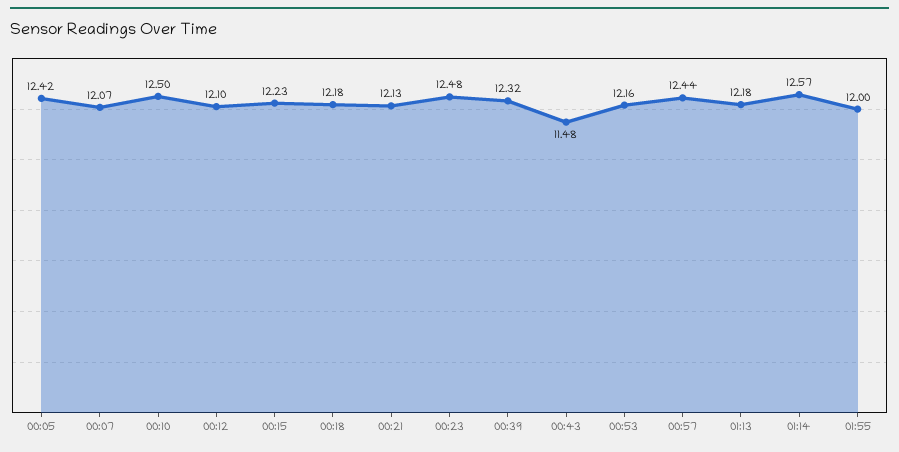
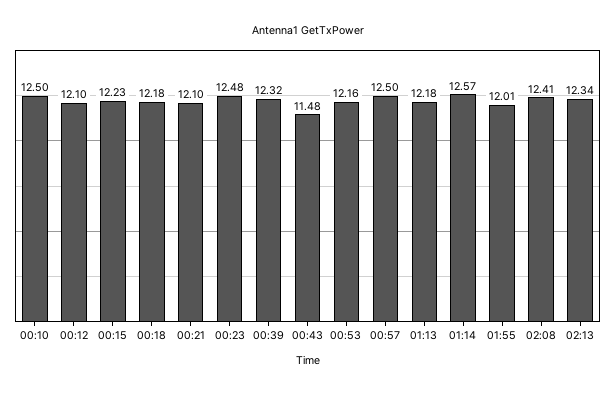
00:05: 12.42 -> none
00:07: 12.07 -> none
00:21: 12.13 -> 12.1
00:57: 12.44 -> 12.5
01:55: 12 -> 12.01
02:08: none -> 12.41
02:13: none -> 12.34

